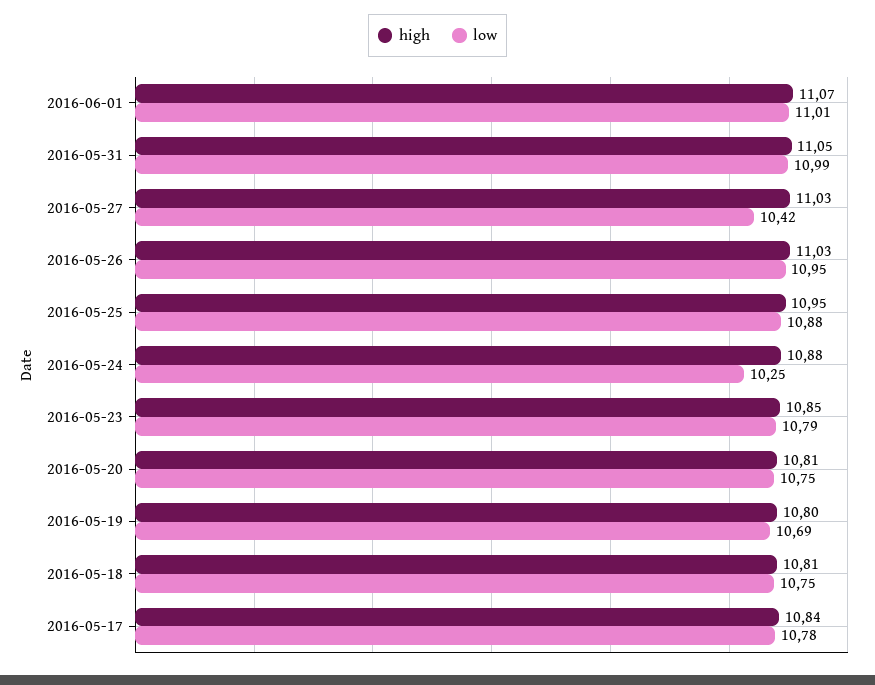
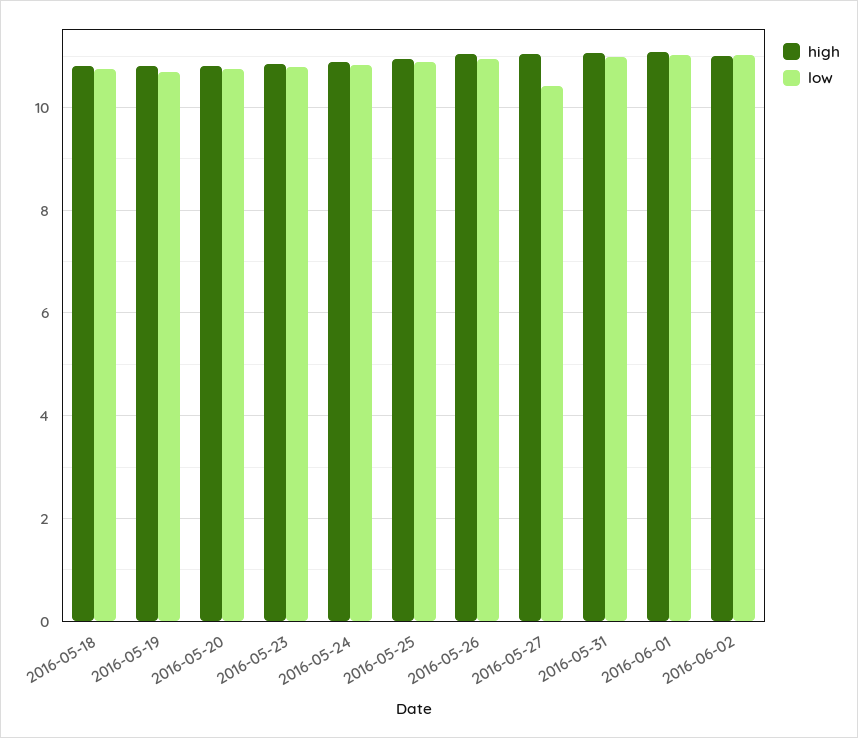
low, 2016-05-24: 10.25 -> 10.8
high, 2016-05-17: 10.84 -> none
low, 2016-05-17: 10.78 -> none
high, 2016-06-02: none -> 11
low, 2016-06-02: none -> 11

